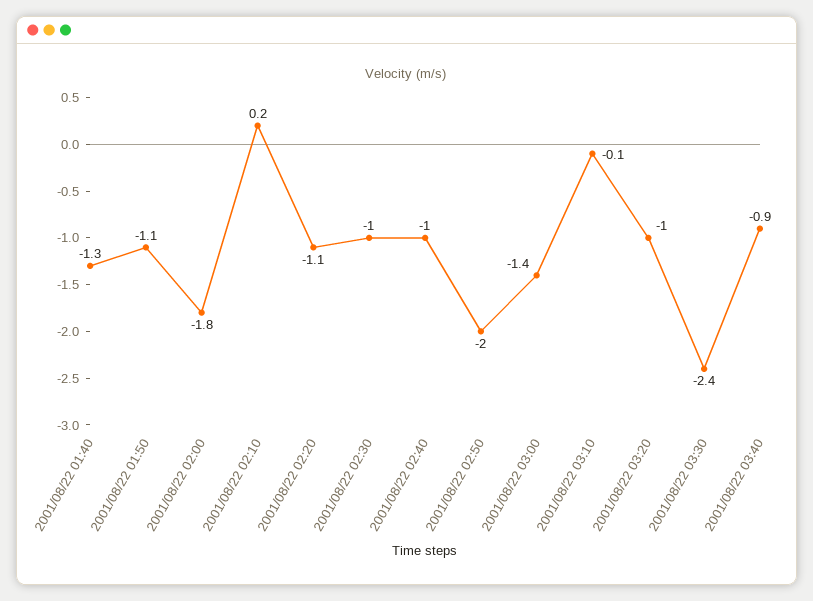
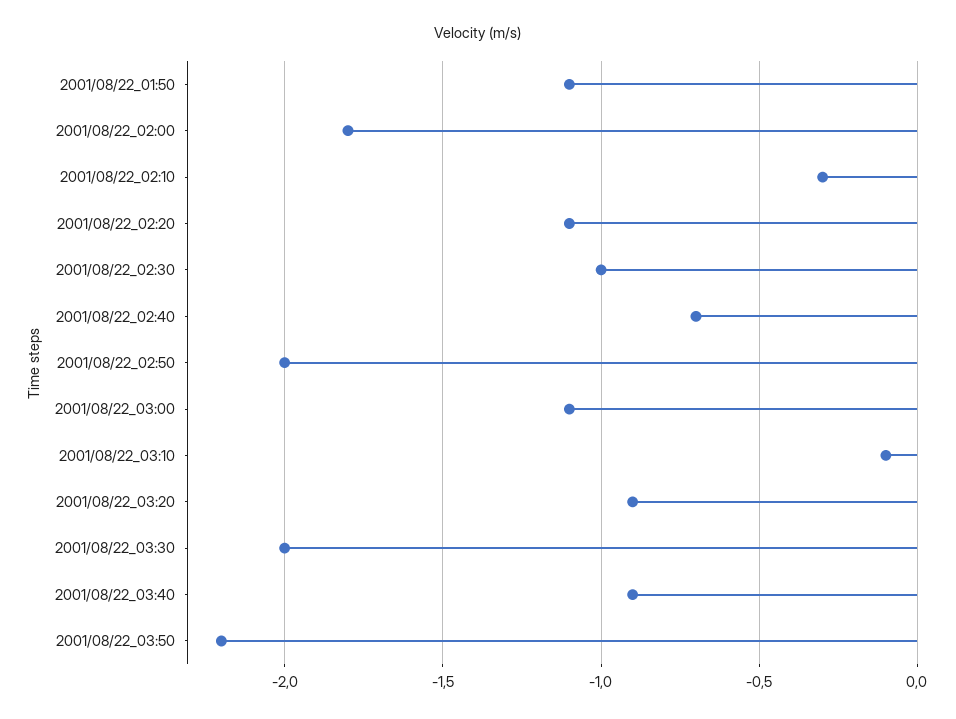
2001/08/22 01:40: -1.3 -> none
2001/08/22 02:10: 0.2 -> -0.3
2001/08/22 02:40: -1 -> -0.7
2001/08/22 03:00: -1.4 -> -1.1
2001/08/22 03:20: -1 -> -0.9
2001/08/22 03:30: -2.4 -> -2
2001/08/22_03:50: none -> -2.2

